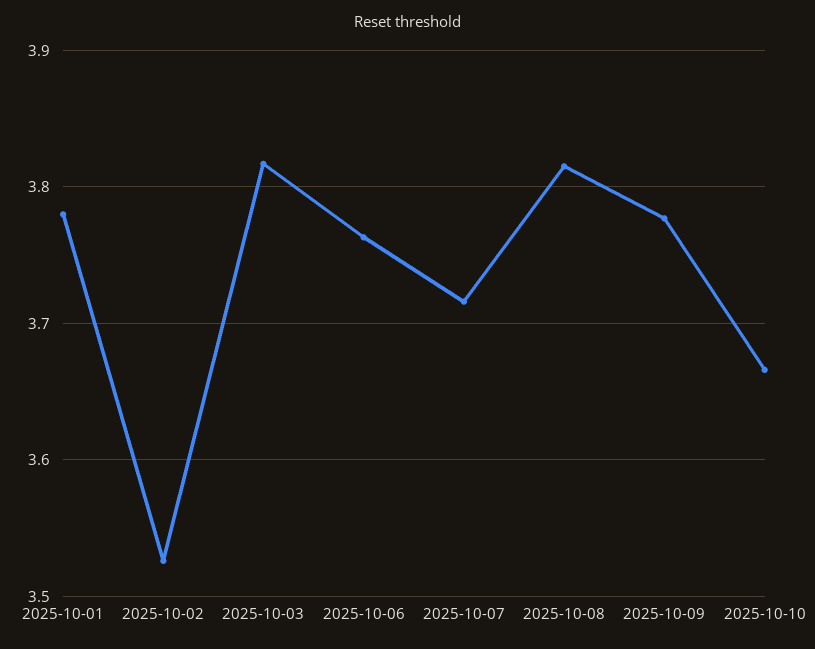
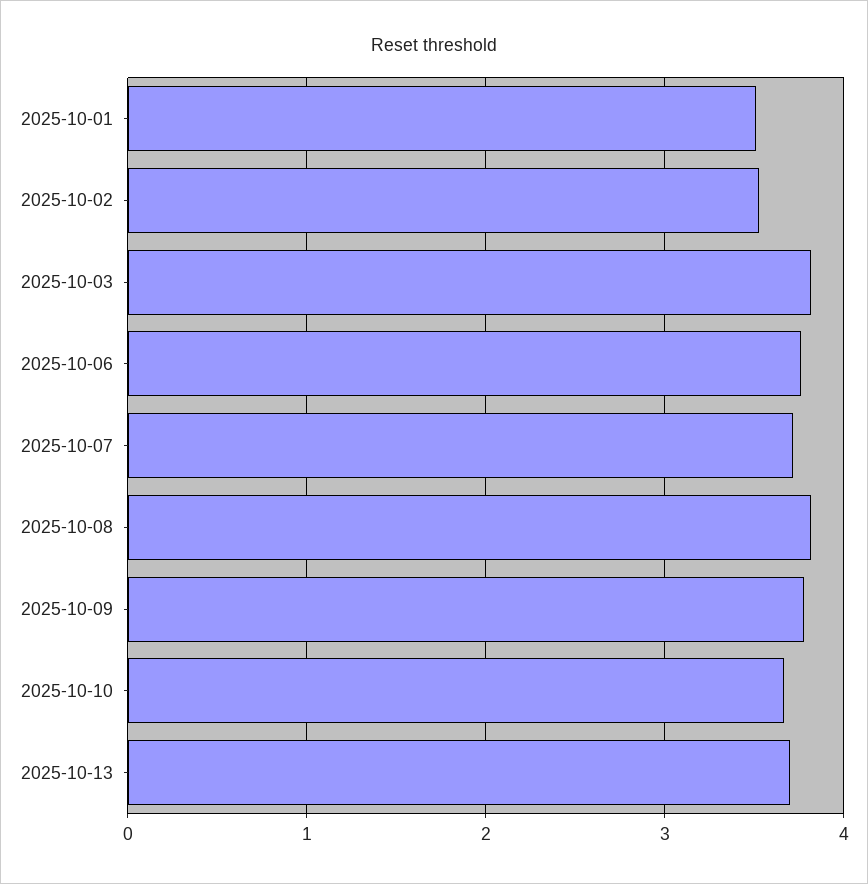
2025-10-01: 3.78 -> 3.5
2025-10-13: none -> 3.7

